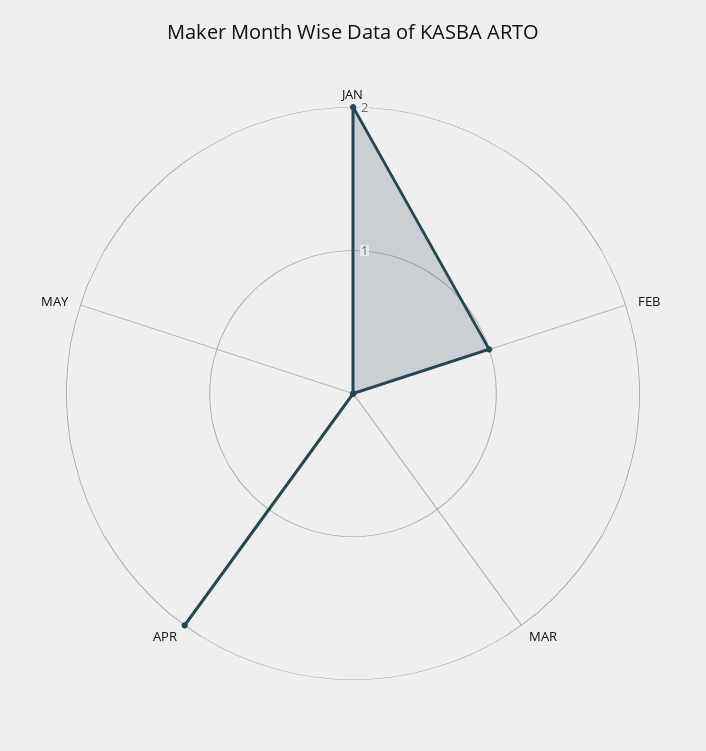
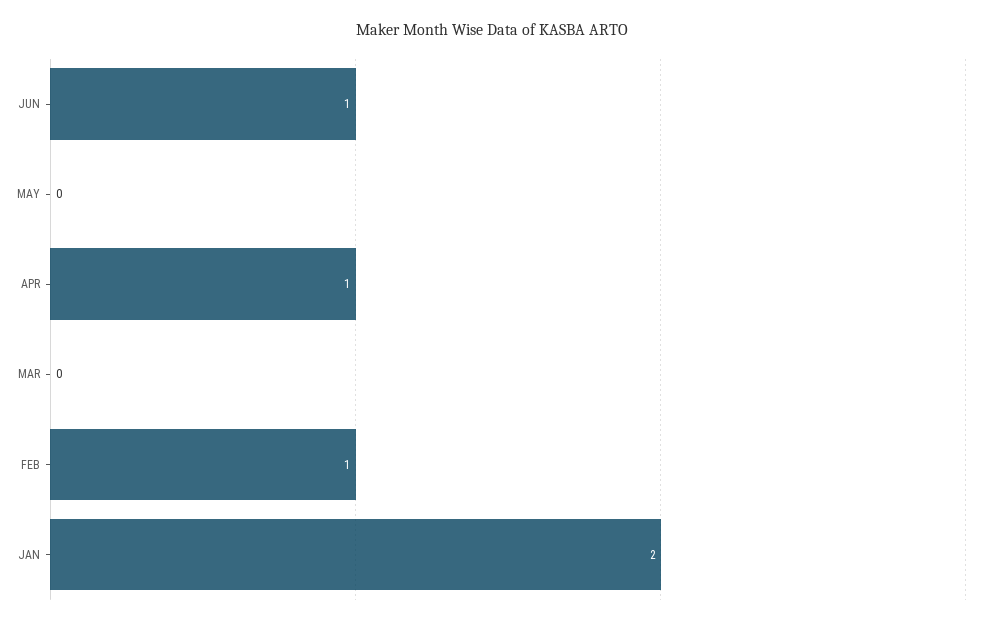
APR: 2 -> 1
JUN: none -> 1

